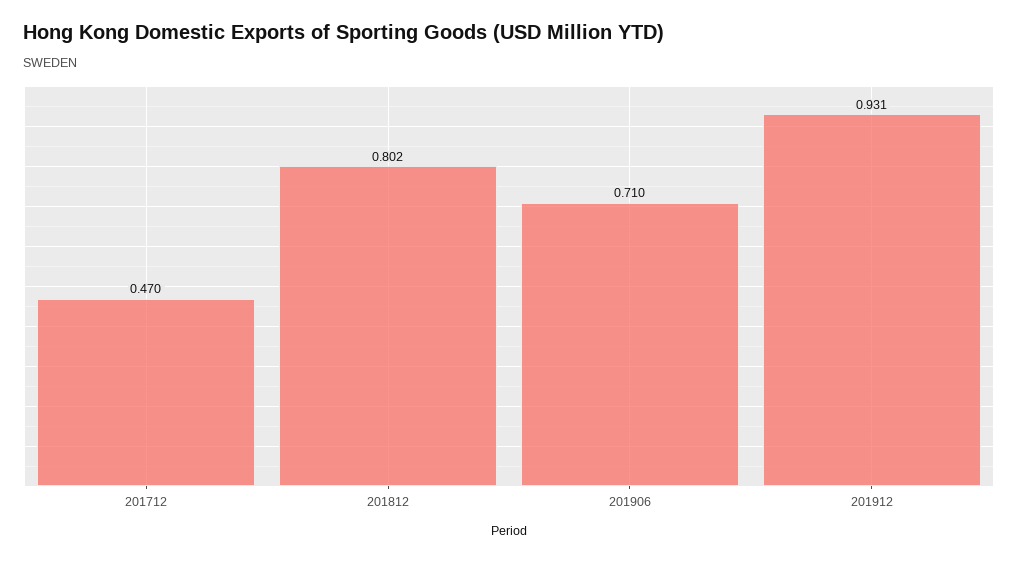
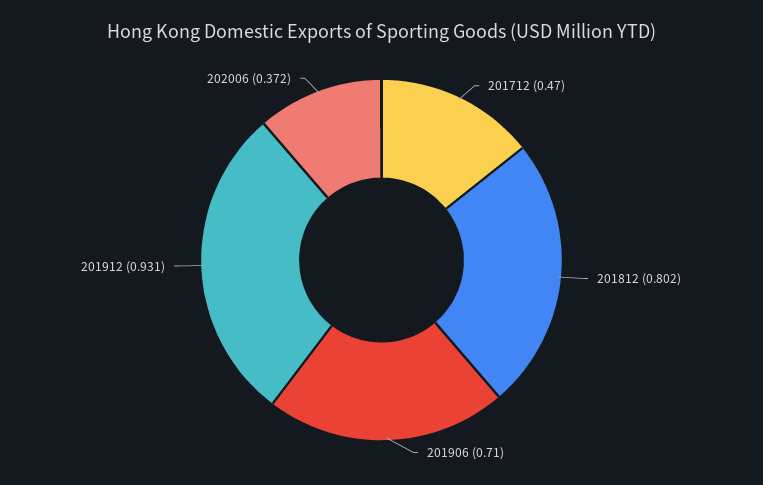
202006: none -> 0.372

